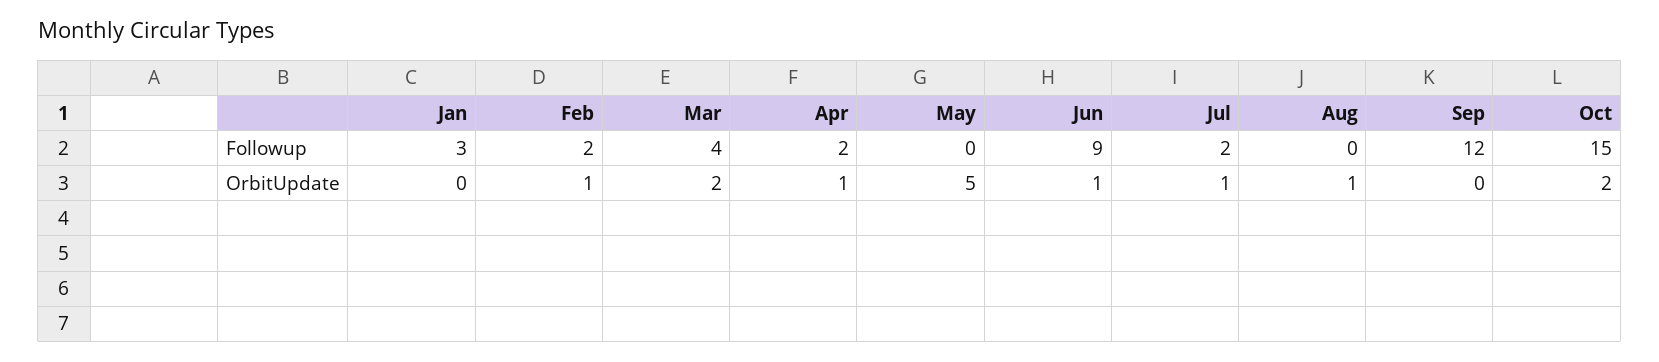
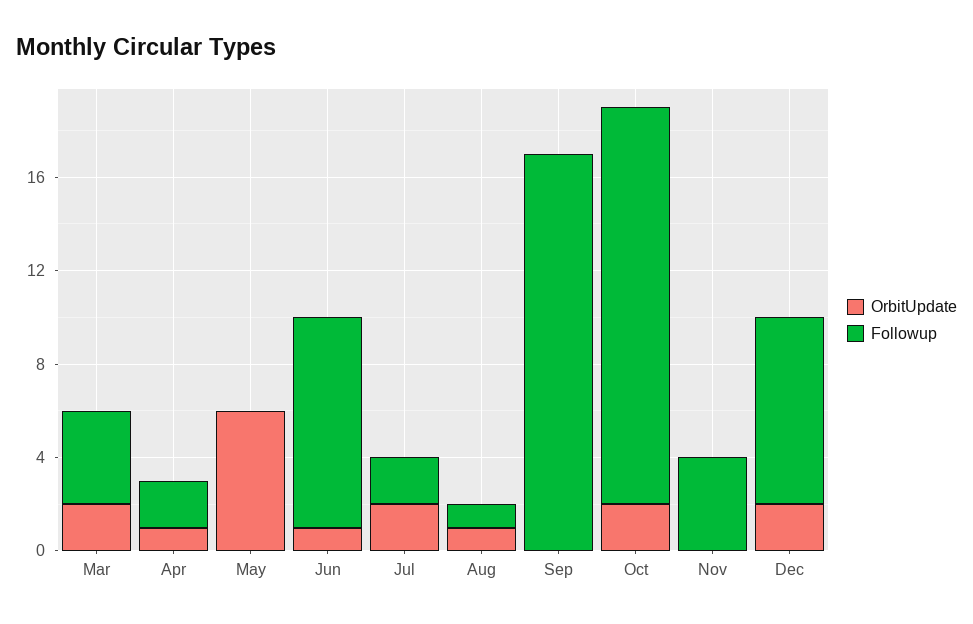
Followup, Jan: 3 -> none
Followup, Feb: 2 -> none
Followup, Aug: 0 -> 1
Followup, Sep: 12 -> 17
Followup, Oct: 15 -> 17
OrbitUpdate, Jan: 0 -> none
OrbitUpdate, Feb: 1 -> none
OrbitUpdate, May: 5 -> 6
OrbitUpdate, Jul: 1 -> 2
OrbitUpdate, Nov: none -> 0
Followup, Nov: none -> 4
OrbitUpdate, Dec: none -> 2
Followup, Dec: none -> 8

